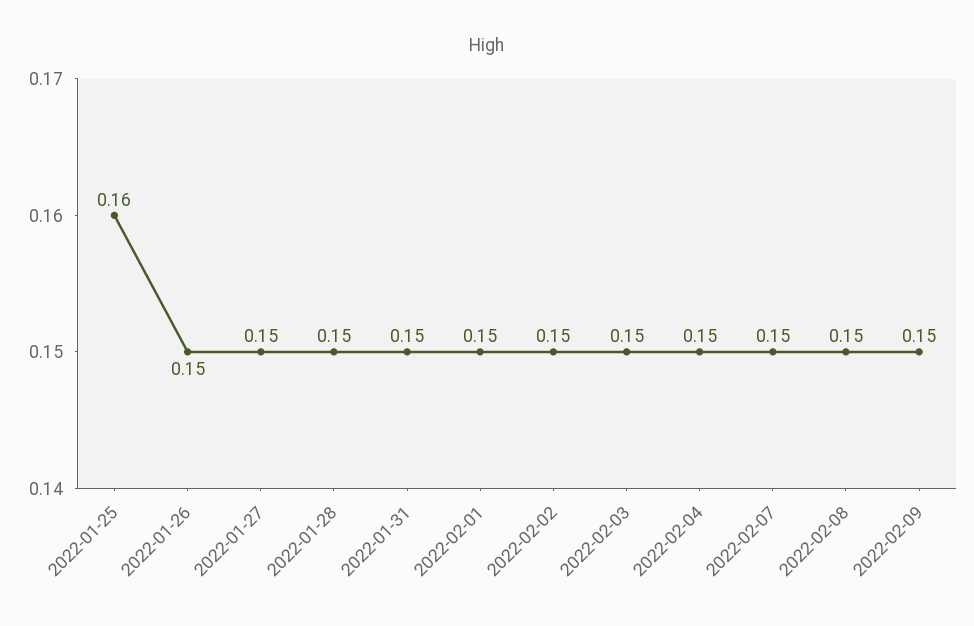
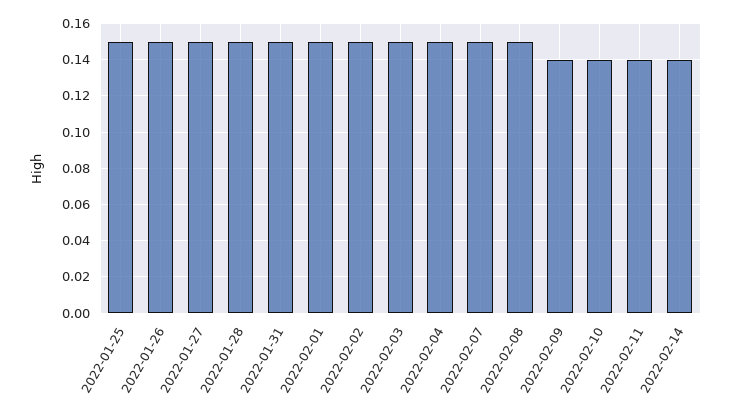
2022-01-25: 0.16 -> 0.15
2022-02-09: 0.15 -> 0.14
2022-02-10: none -> 0.14
2022-02-11: none -> 0.14
2022-02-14: none -> 0.14

